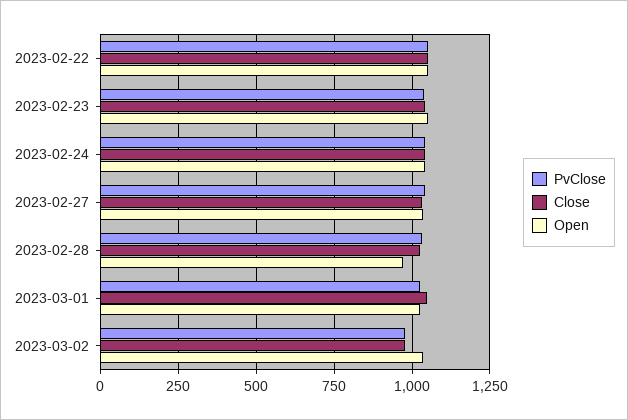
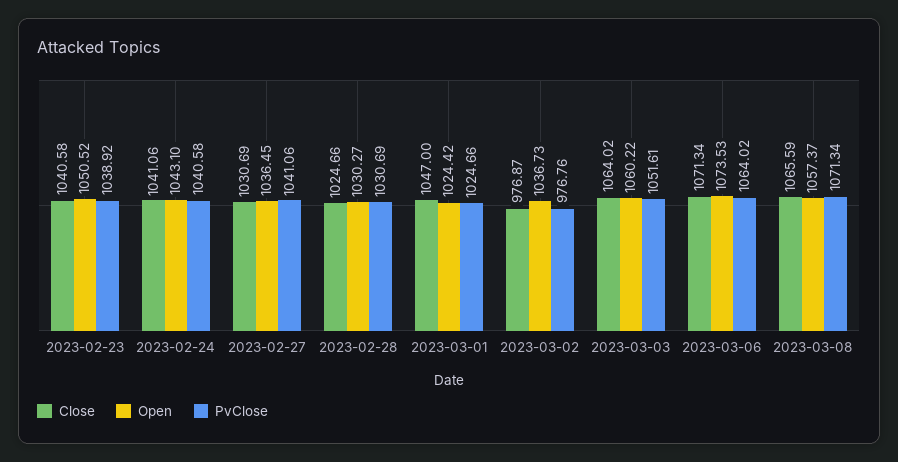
PvClose, 2023-02-22: 1050 -> none
Close, 2023-02-22: 1050 -> none
Open, 2023-02-22: 1050 -> none
Open, 2023-02-28: 975 -> 1030.27
Close, 2023-03-03: none -> 1064.02
Open, 2023-03-03: none -> 1060.22
PvClose, 2023-03-03: none -> 1051.61
Close, 2023-03-06: none -> 1071.34
Open, 2023-03-06: none -> 1073.53
PvClose, 2023-03-06: none -> 1064.02
Close, 2023-03-08: none -> 1065.59
Open, 2023-03-08: none -> 1057.37
PvClose, 2023-03-08: none -> 1071.34

